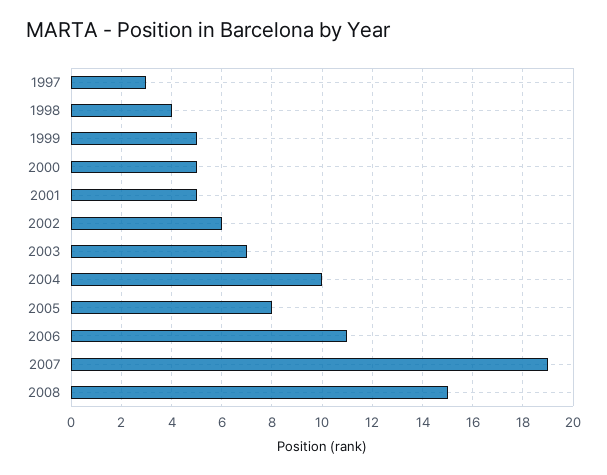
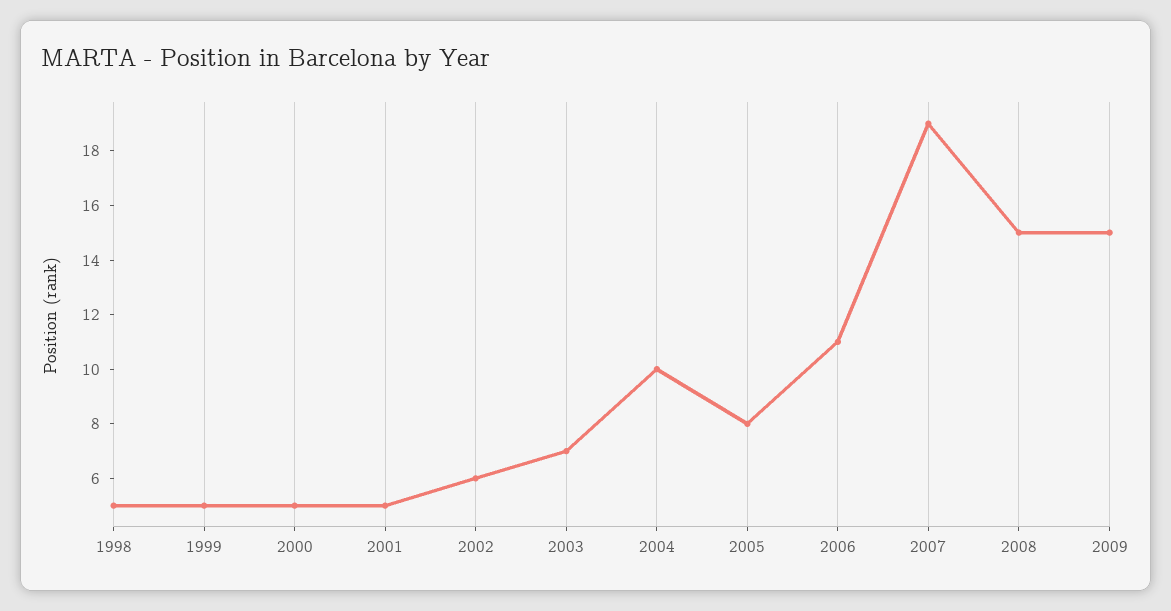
1997: 3 -> none
1998: 4 -> 5
2009: none -> 15

